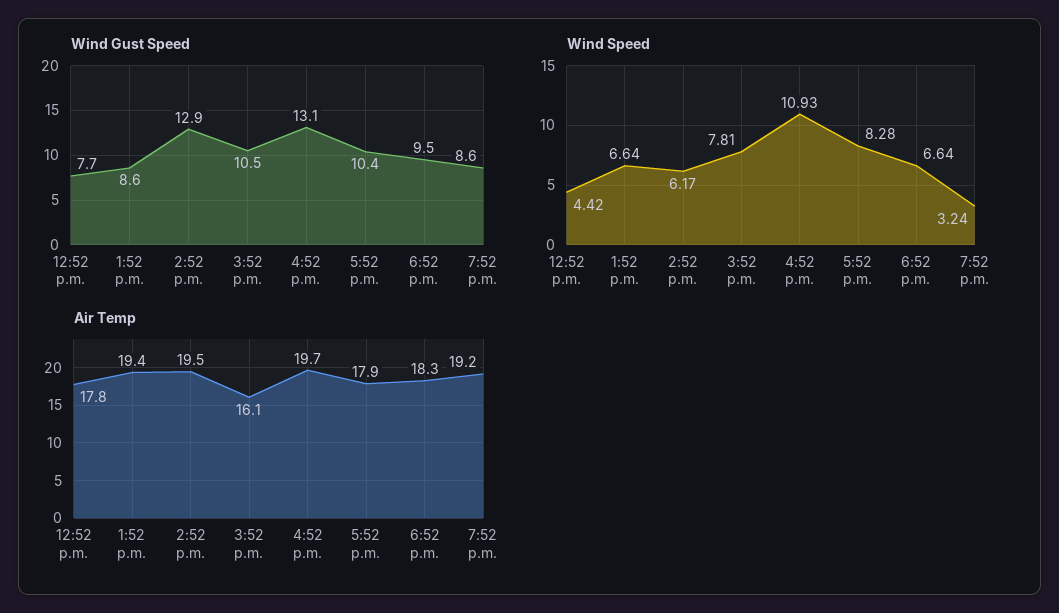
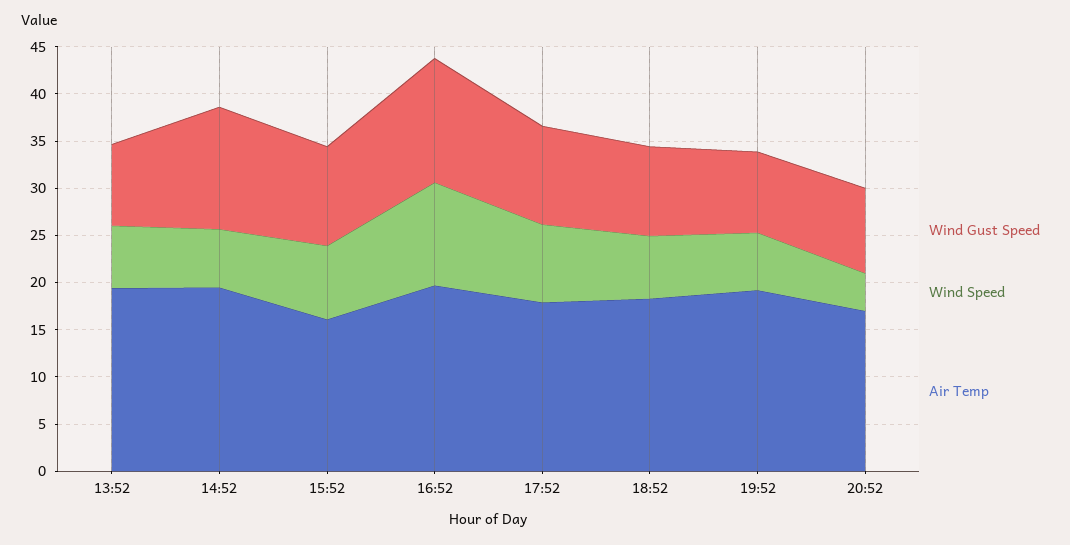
Wind Gust Speed, 12:52 p.m.: 7.7 -> none
Wind Speed, 12:52 p.m.: 4.42 -> none
Wind Speed, 7:52 p.m.: 3.24 -> 6
Air Temp, 12:52 p.m.: 17.8 -> none
Wind Gust Speed, 20:52: none -> 9
Wind Speed, 20:52: none -> 4
Air Temp, 20:52: none -> 17

